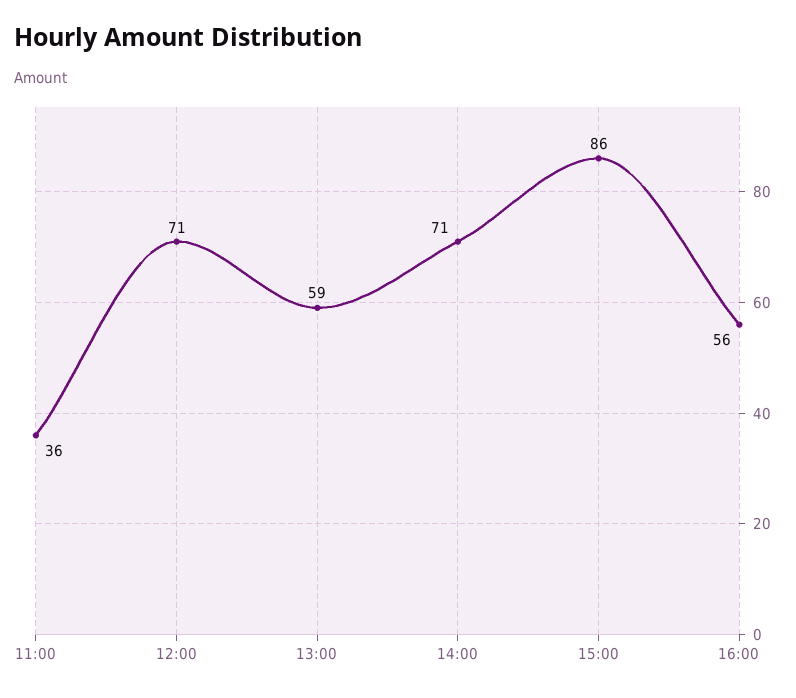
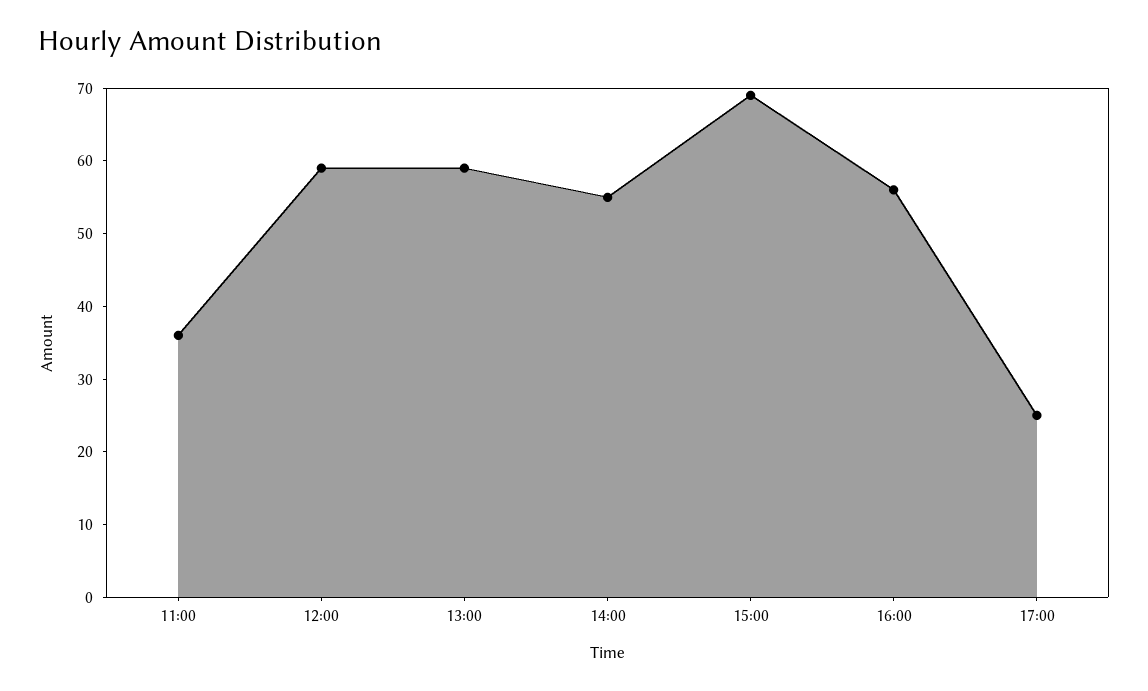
12:00: 71 -> 60
14:00: 71 -> 55
15:00: 86 -> 70
17:00: none -> 25

